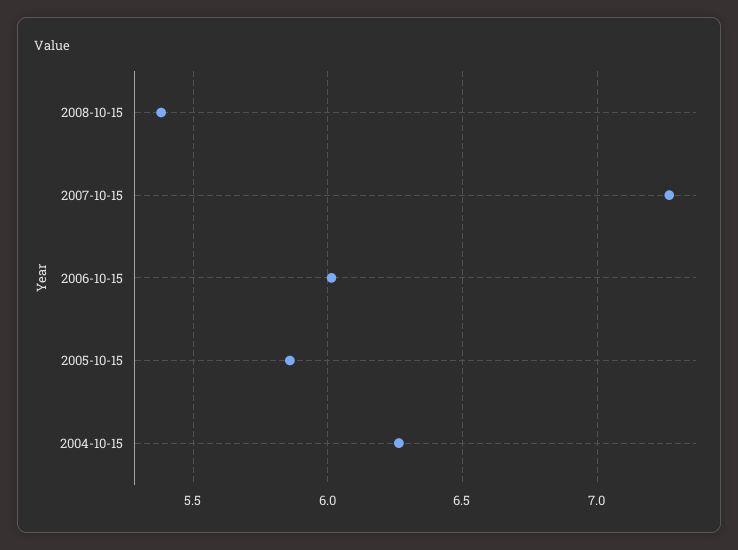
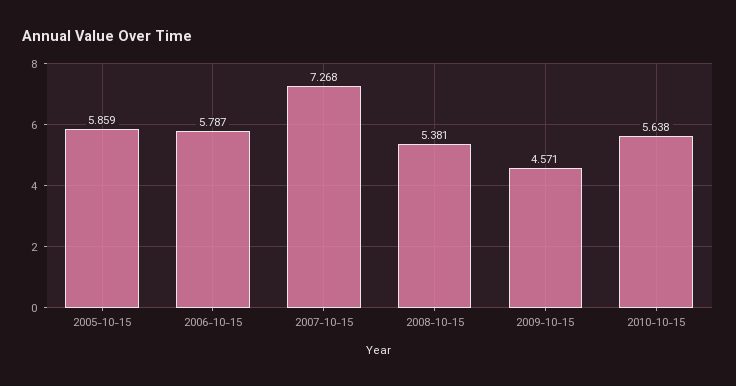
2006-10-15: 6 -> 5.787
2004-10-15: 6.25 -> none
2009-10-15: none -> 4.571
2010-10-15: none -> 5.638

